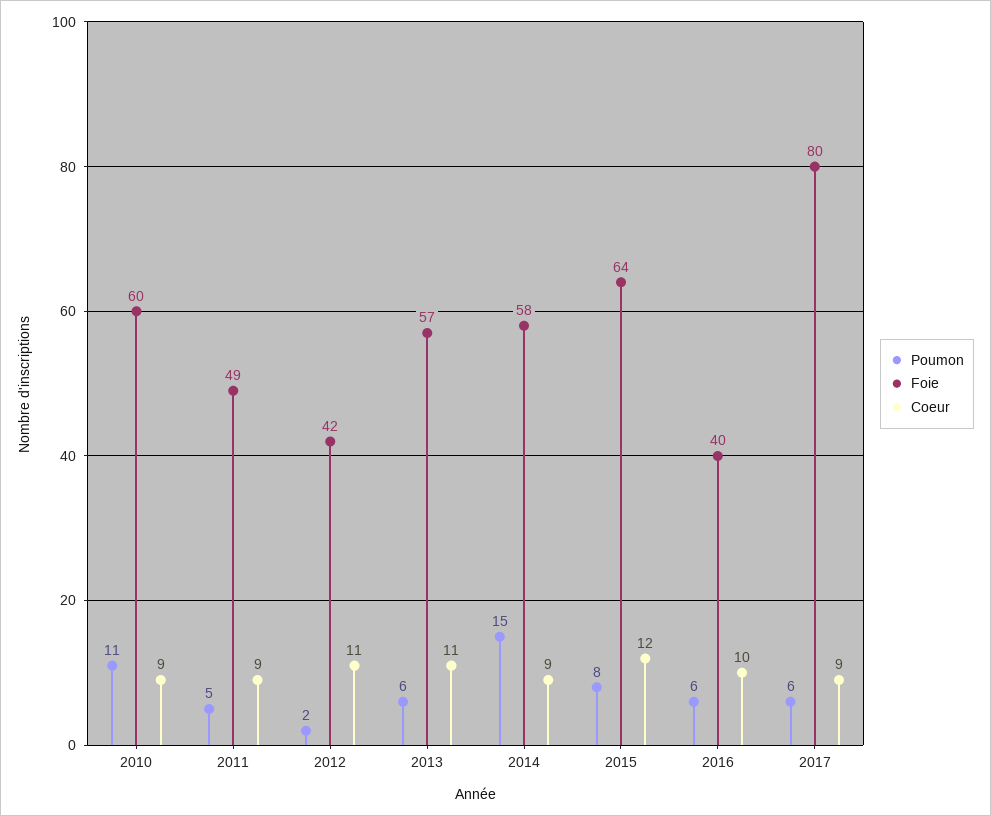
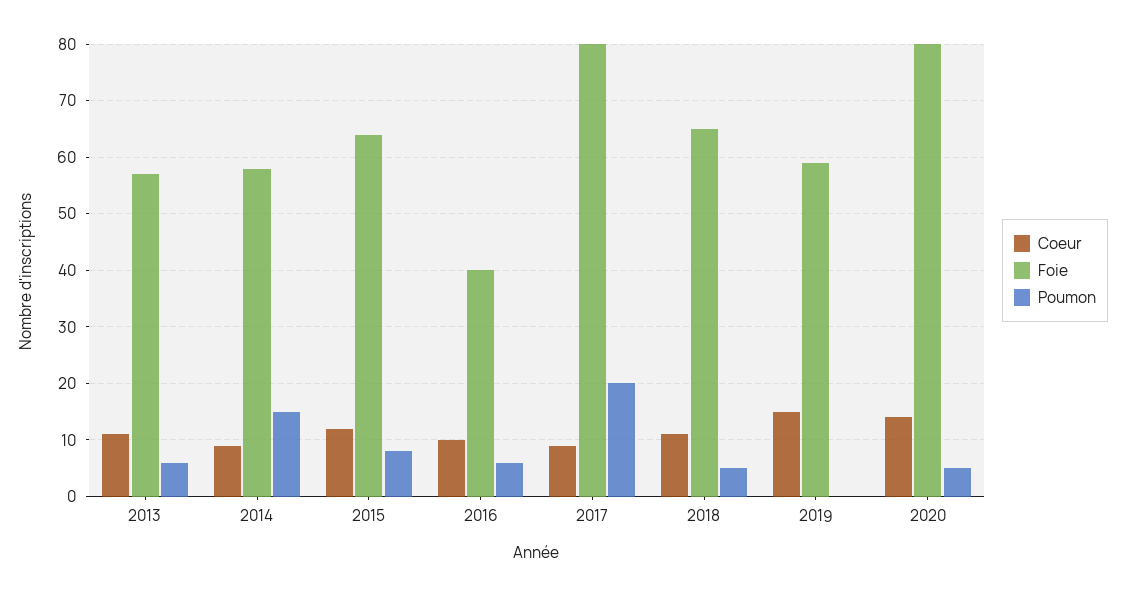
Poumon, 2010: 11 -> none
Foie, 2010: 60 -> none
Coeur, 2010: 9 -> none
Poumon, 2011: 5 -> none
Foie, 2011: 49 -> none
Coeur, 2011: 9 -> none
Poumon, 2012: 2 -> none
Foie, 2012: 42 -> none
Coeur, 2012: 11 -> none
Poumon, 2017: 6 -> 20
Coeur, 2018: none -> 10
Foie, 2018: none -> 65
Poumon, 2018: none -> 5
Coeur, 2019: none -> 15
Foie, 2019: none -> 60
Poumon, 2019: none -> 0
Coeur, 2020: none -> 15
Foie, 2020: none -> 80
Poumon, 2020: none -> 5

